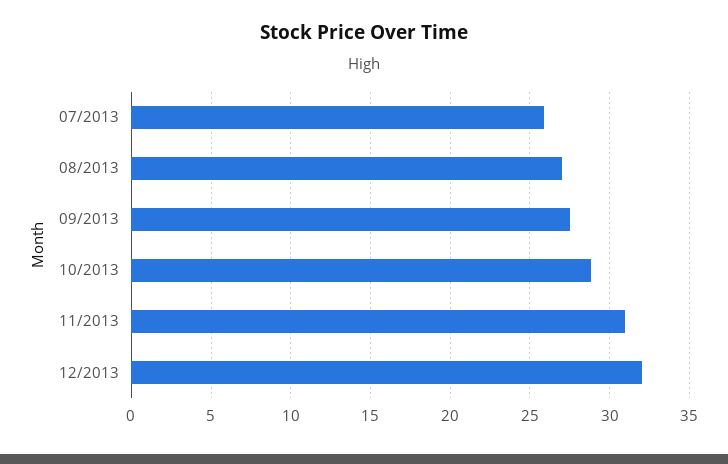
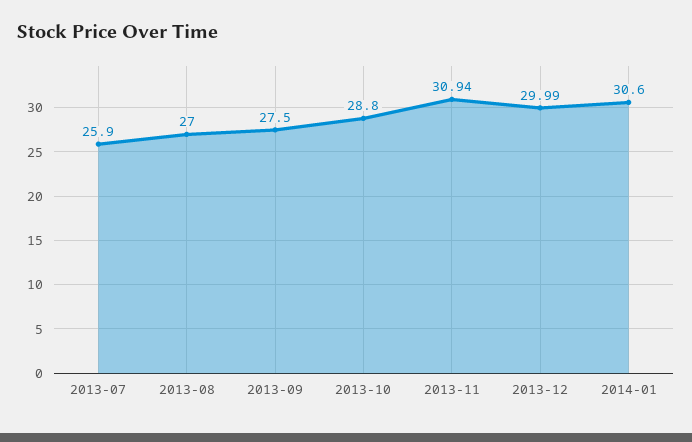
12/2013: 32 -> 29.99
2014-01: none -> 30.6

